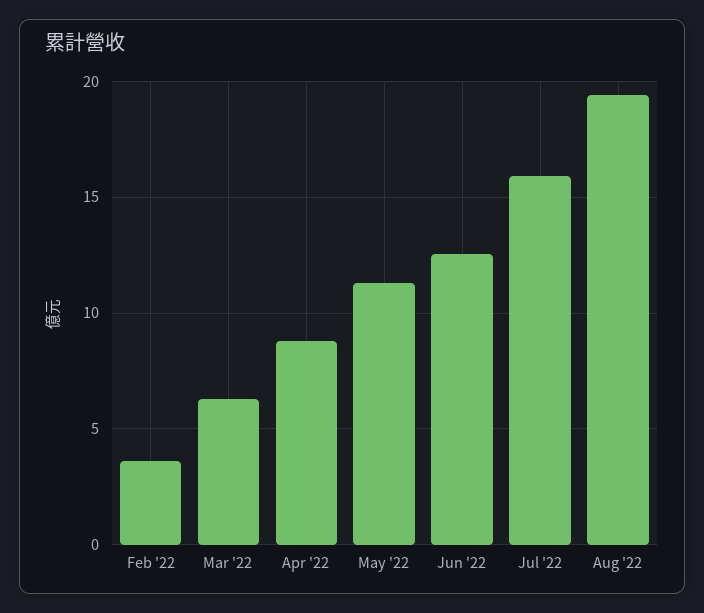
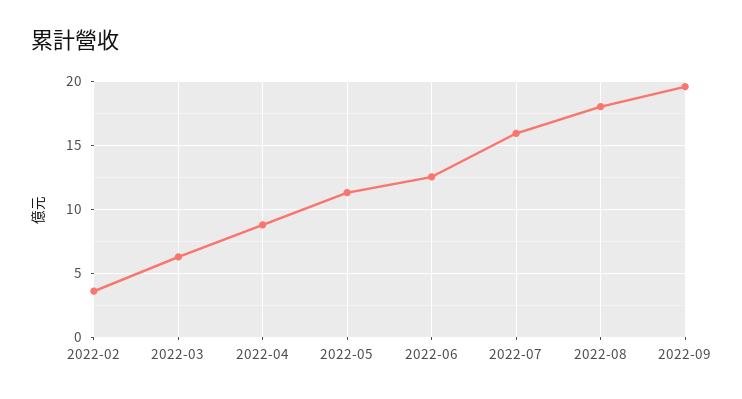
Aug '22: 19.5 -> 18
2022-09: none -> 19.5

